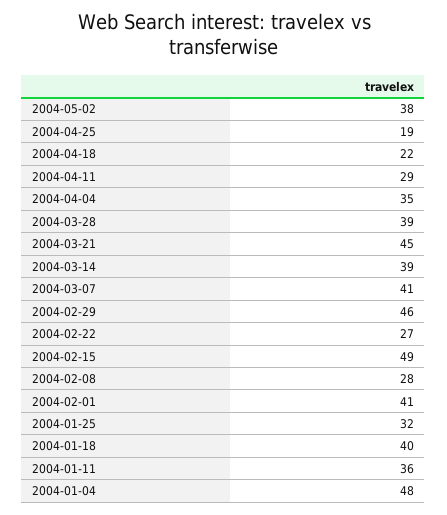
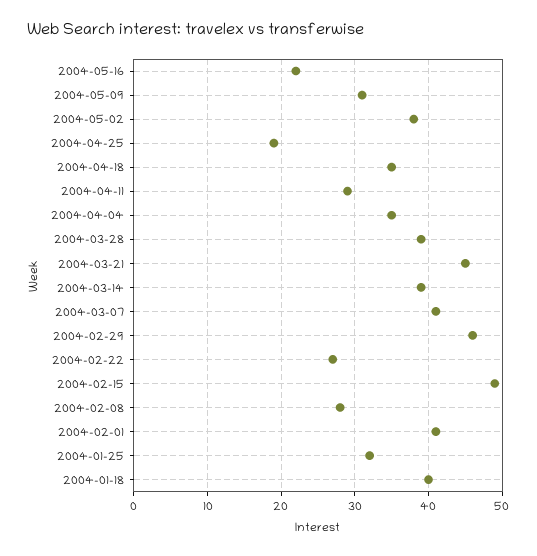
2004-04-18: 22 -> 35
2004-01-11: 36 -> none
2004-01-04: 48 -> none
2004-05-16: none -> 22
2004-05-09: none -> 31

